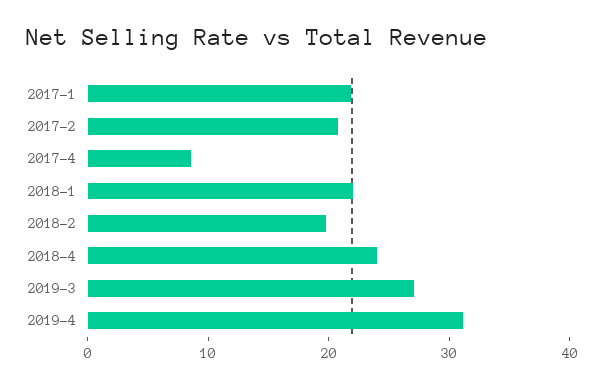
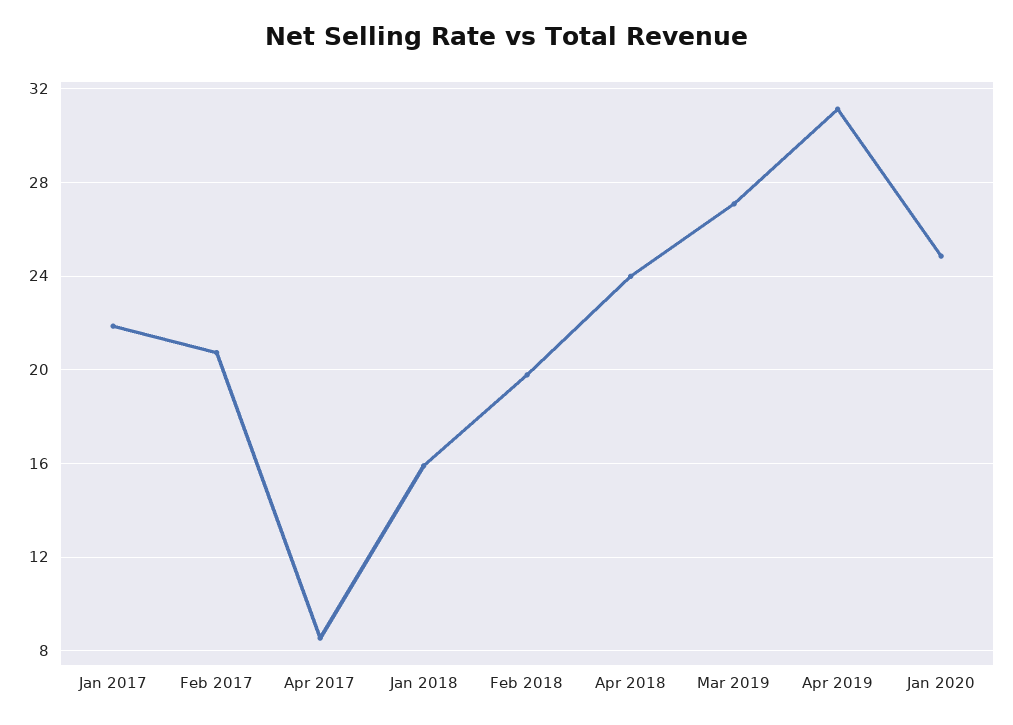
2018-1: 22 -> 16
Jan 2020: none -> 25

